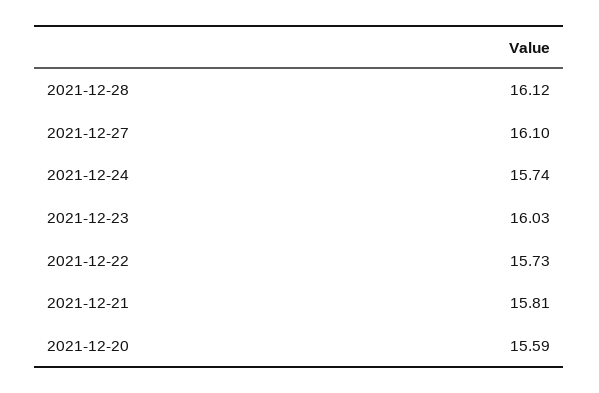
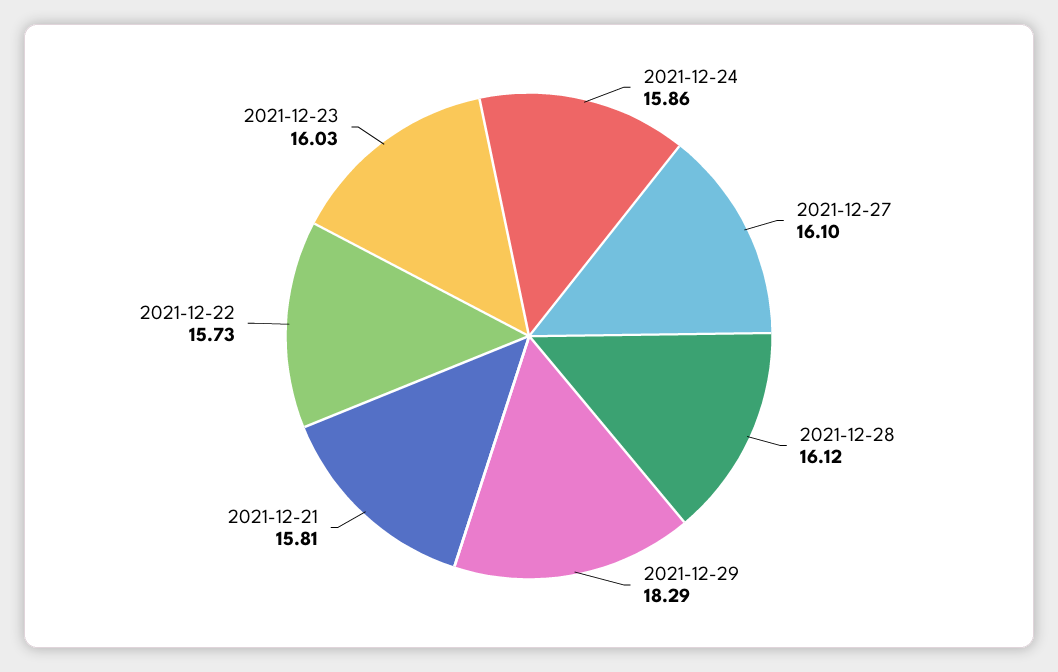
2021-12-24: 15.74 -> 15.86
2021-12-20: 15.59 -> none
2021-12-29: none -> 18.29

